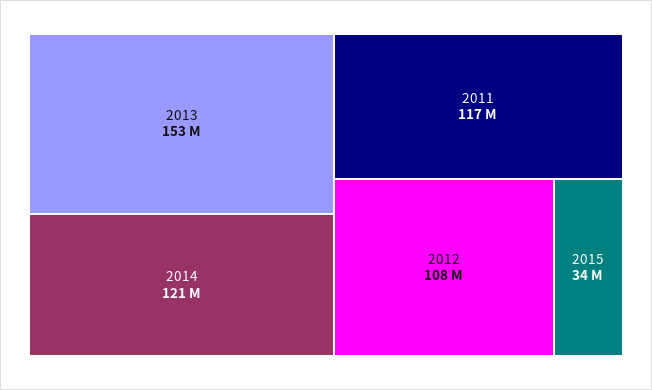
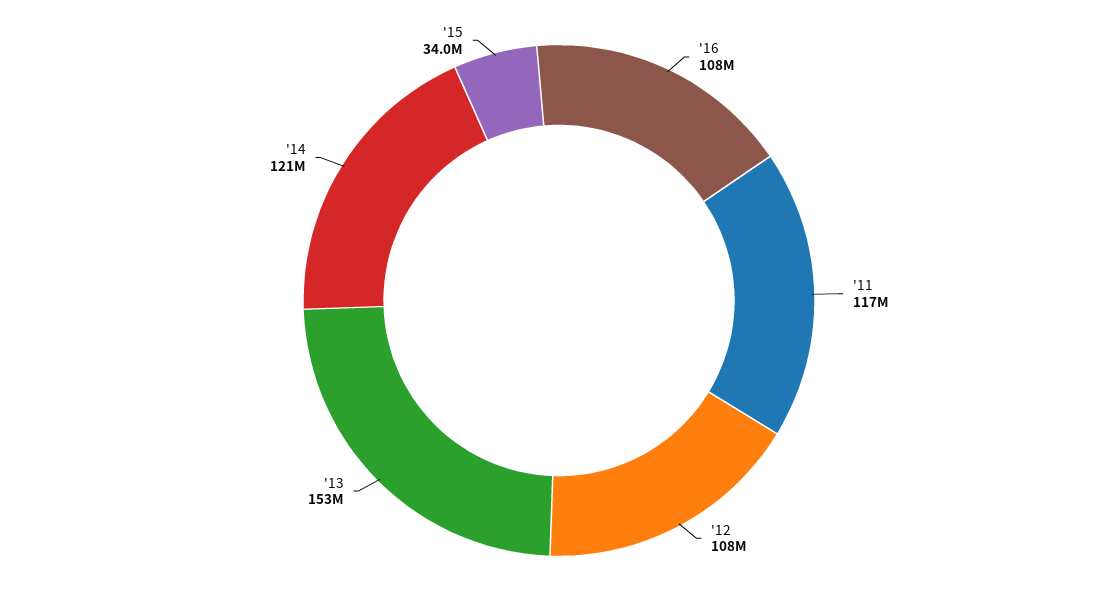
'16: none -> 108000000

